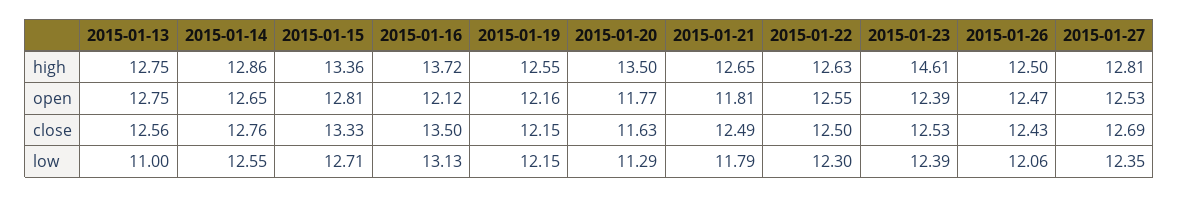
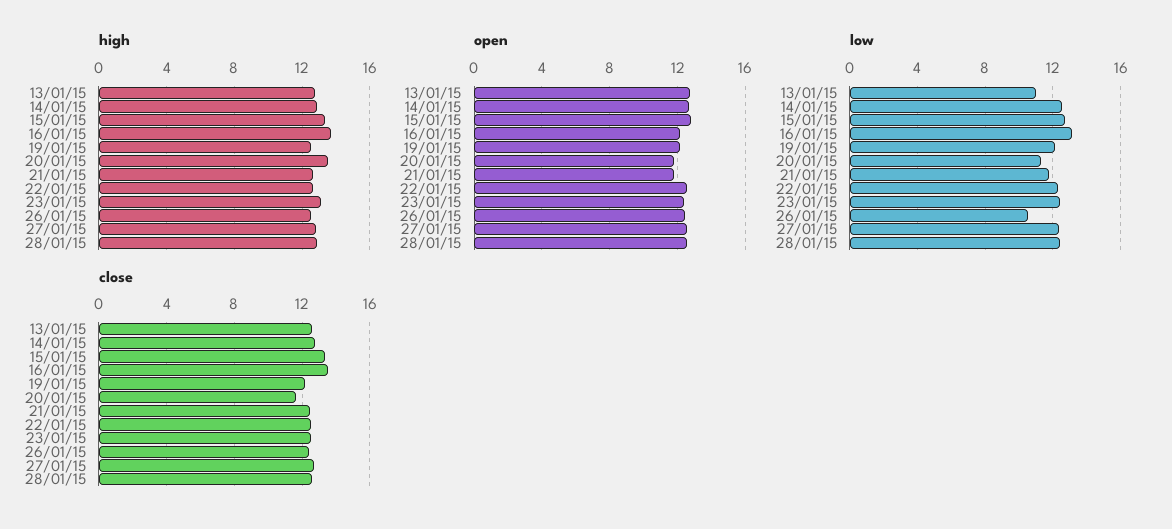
high, 2015-01-23: 14.61 -> 13
low, 2015-01-26: 12.06 -> 10.5
high, 28/01/15: none -> 13
open, 28/01/15: none -> 12.5
low, 28/01/15: none -> 12.5
close, 28/01/15: none -> 12.5

